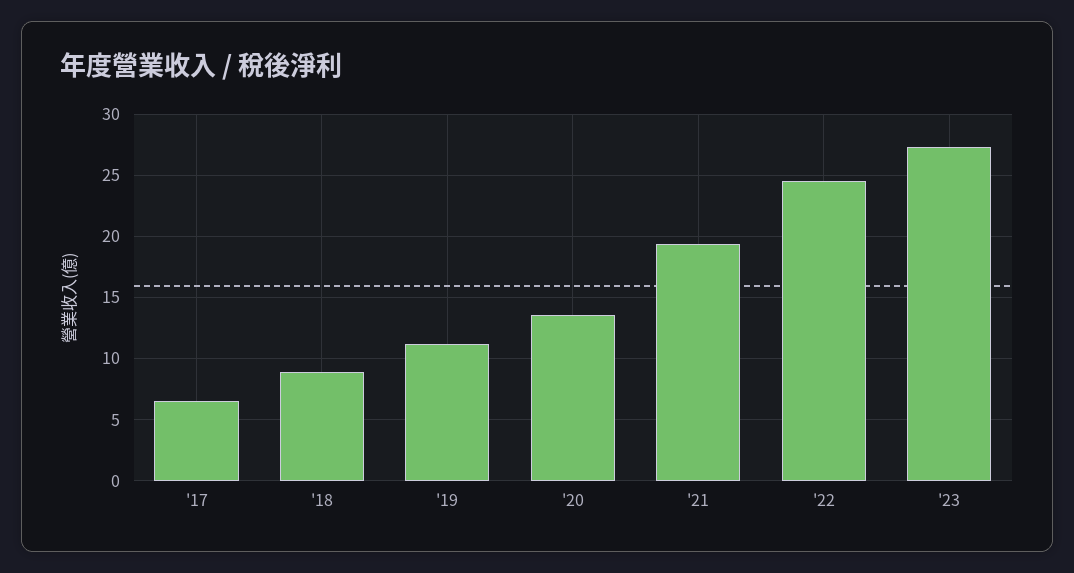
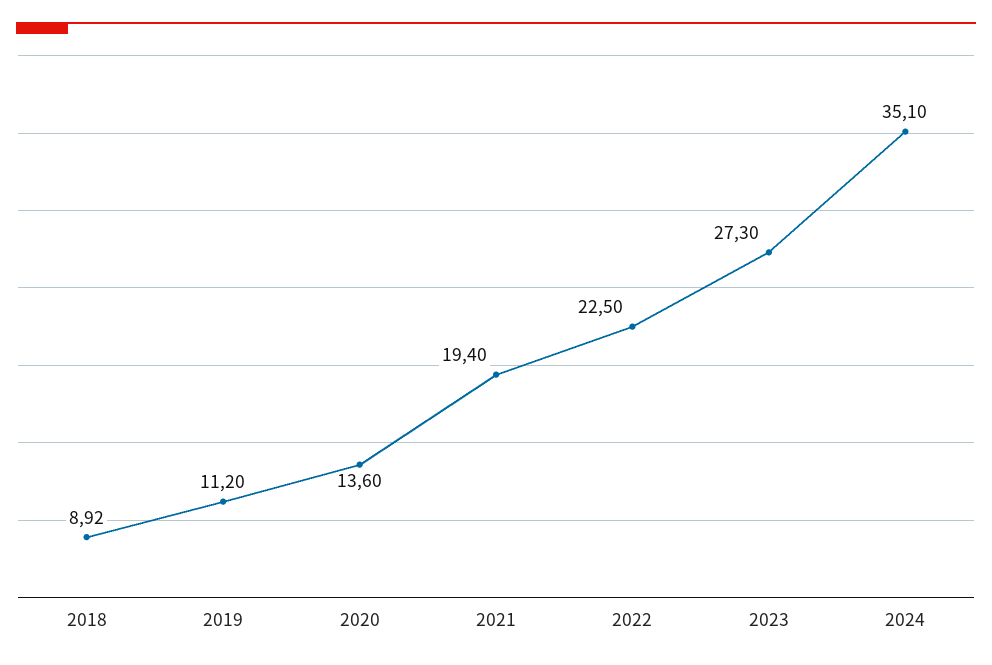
'17: 6.5 -> none
'22: 24.5 -> 22.5
2024: none -> 35.1

